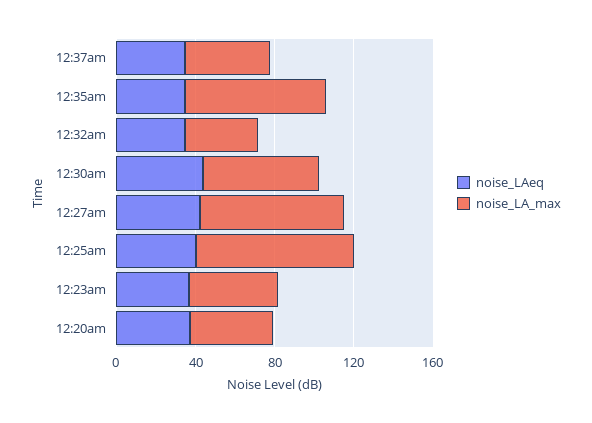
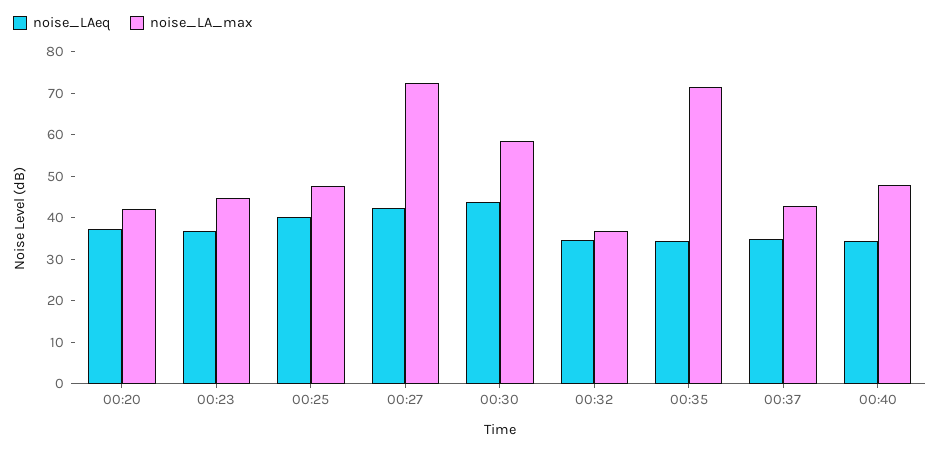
noise_LA_max, 12:25am: 80 -> 48
noise_LAeq, 00:40: none -> 34
noise_LA_max, 00:40: none -> 48

